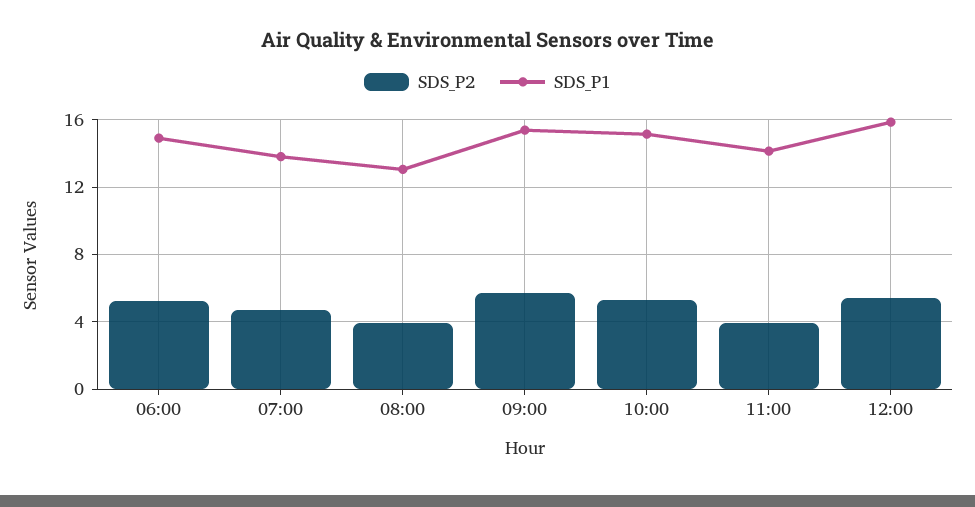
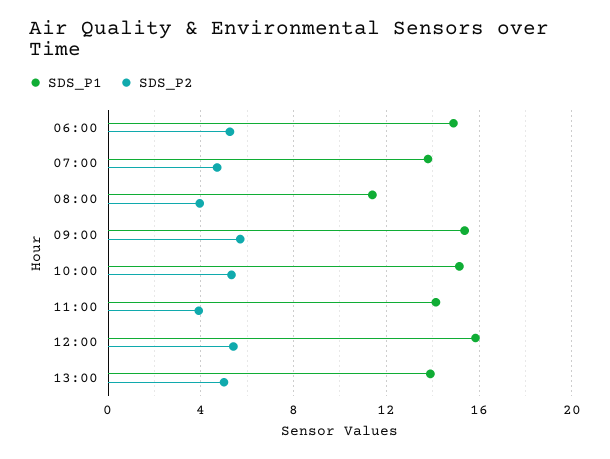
SDS_P1, 08:00: 13 -> 11.5
SDS_P1, 13:00: none -> 14
SDS_P2, 13:00: none -> 5

